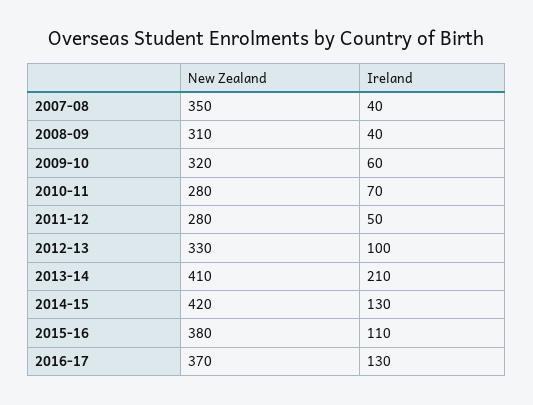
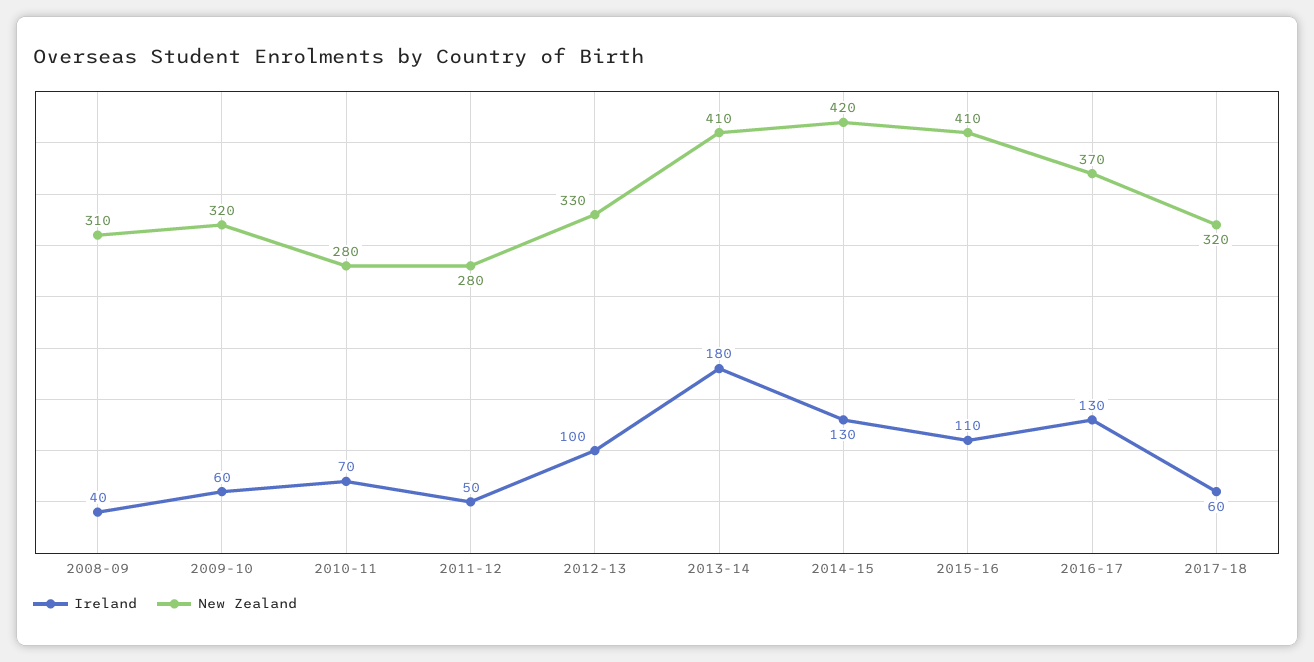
New Zealand, 2007-08: 350 -> none
Ireland, 2007-08: 40 -> none
Ireland, 2013-14: 210 -> 180
New Zealand, 2015-16: 380 -> 410
Ireland, 2017-18: none -> 60
New Zealand, 2017-18: none -> 320

